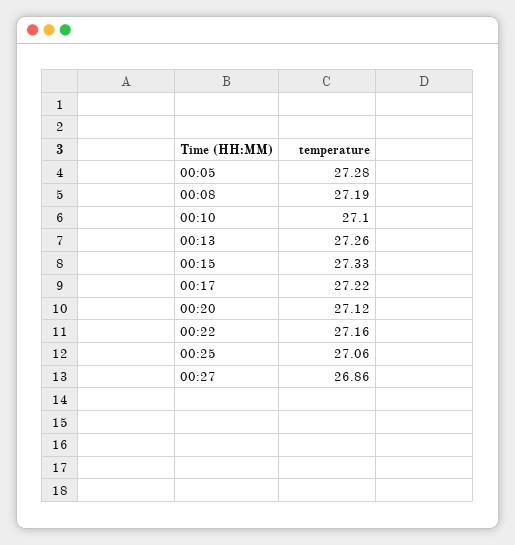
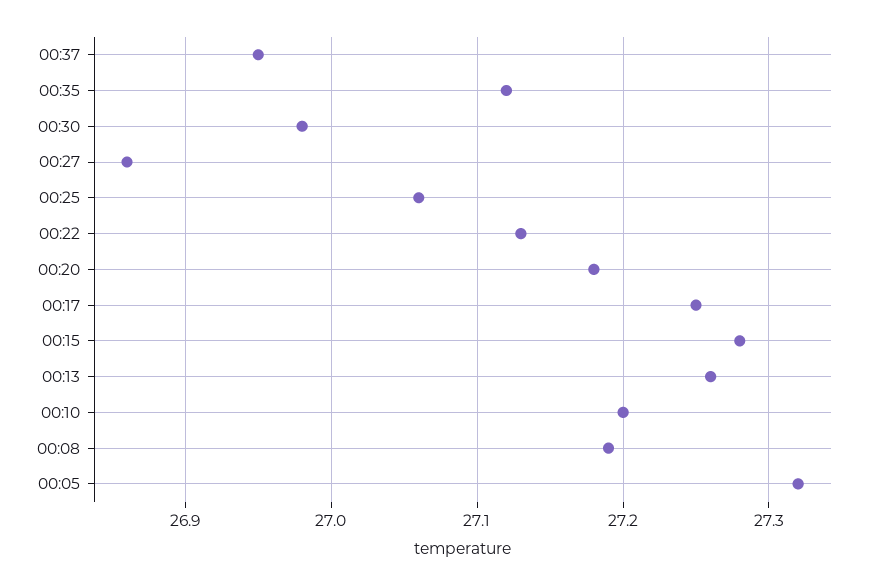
00:05: 27.28 -> 27.32
00:10: 27.1 -> 27.2
00:15: 27.33 -> 27.28
00:17: 27.22 -> 27.25
00:20: 27.12 -> 27.18
00:22: 27.16 -> 27.13
00:37: none -> 26.95
00:35: none -> 27.12
00:30: none -> 26.98

